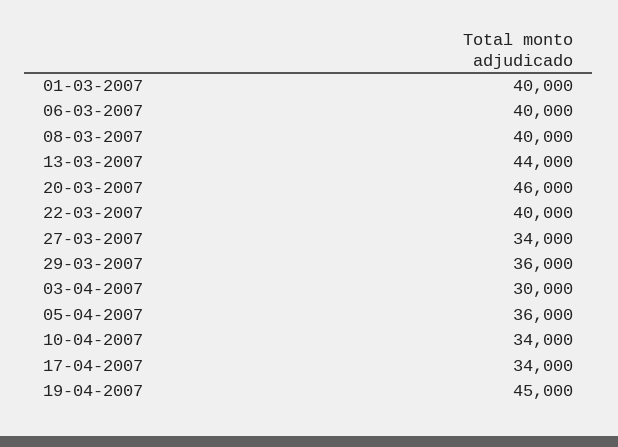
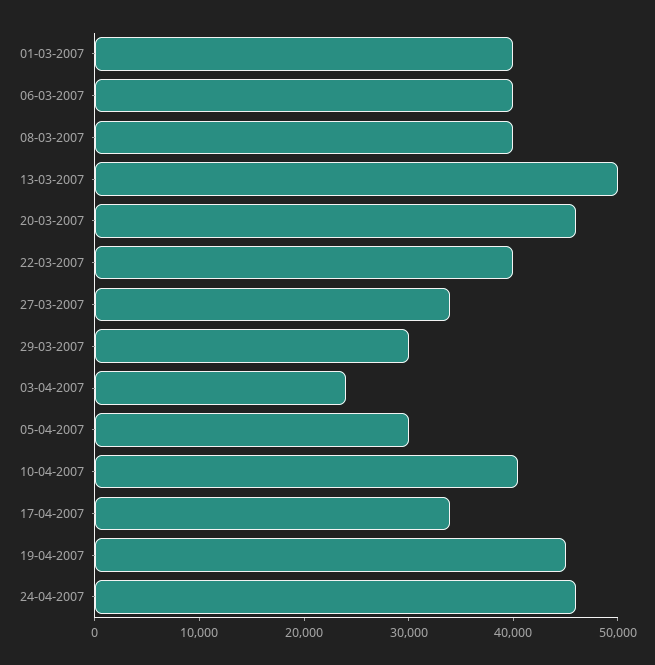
13-03-2007: 44000 -> 50000
29-03-2007: 36000 -> 30000
03-04-2007: 30000 -> 24000
05-04-2007: 36000 -> 30000
10-04-2007: 34000 -> 40000
24-04-2007: none -> 46000

